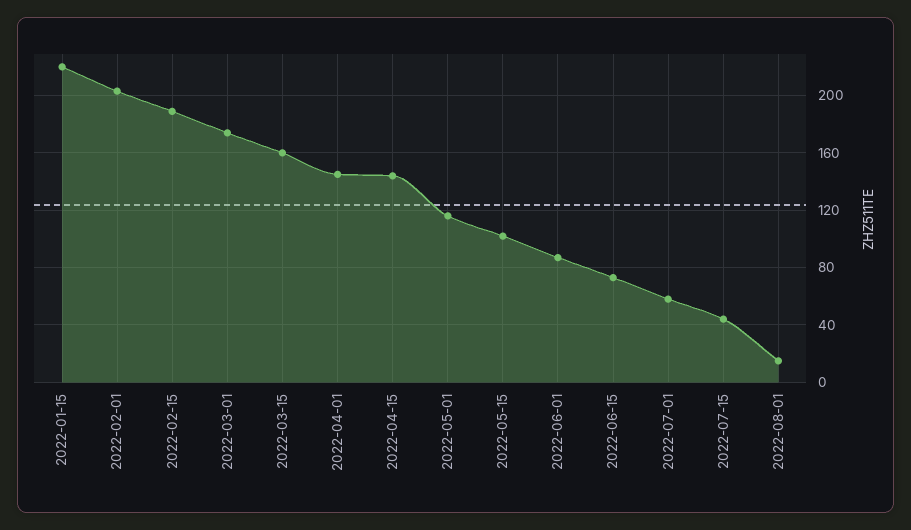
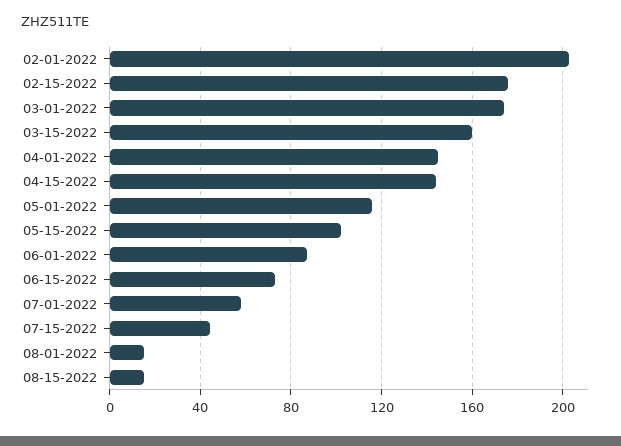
2022-01-15: 220 -> none
2022-02-15: 190 -> 175
08-15-2022: none -> 15

